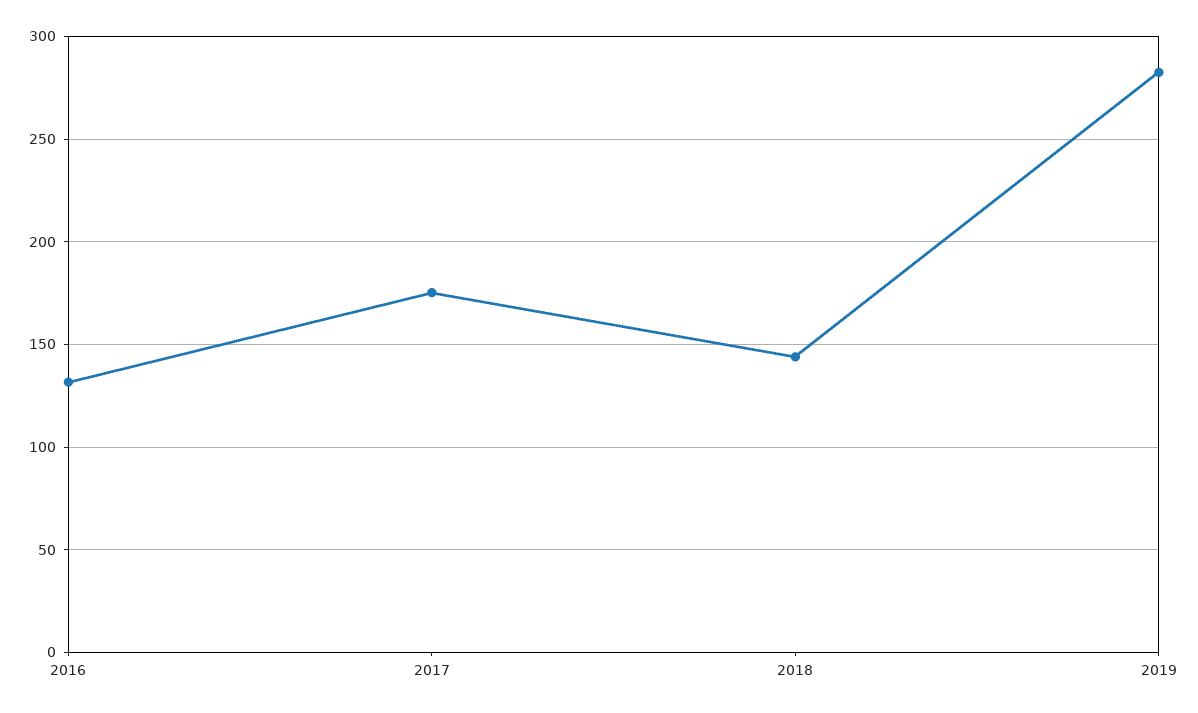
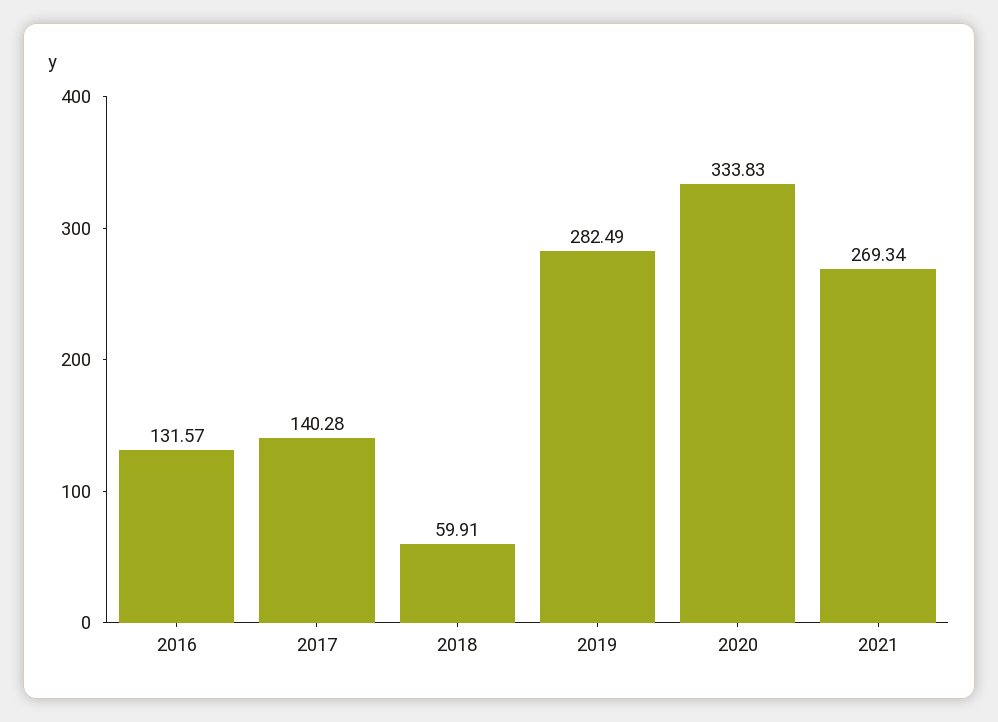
2017: 175 -> 140.28
2018: 145 -> 59.91
2020: none -> 333.83
2021: none -> 269.34

